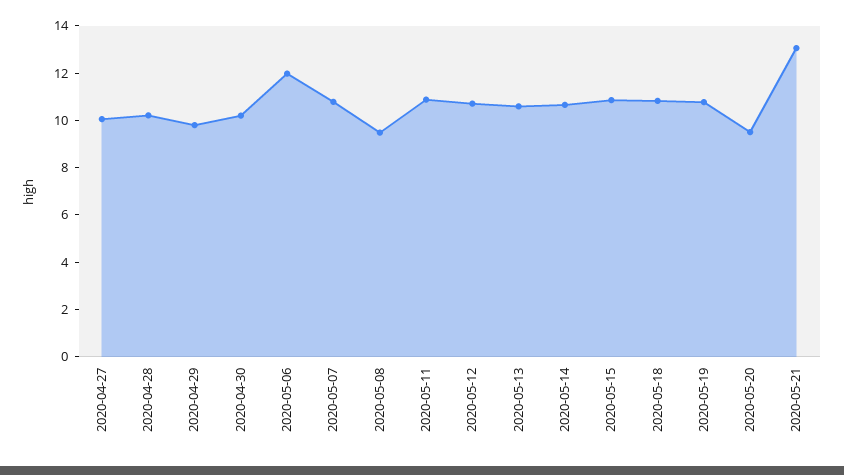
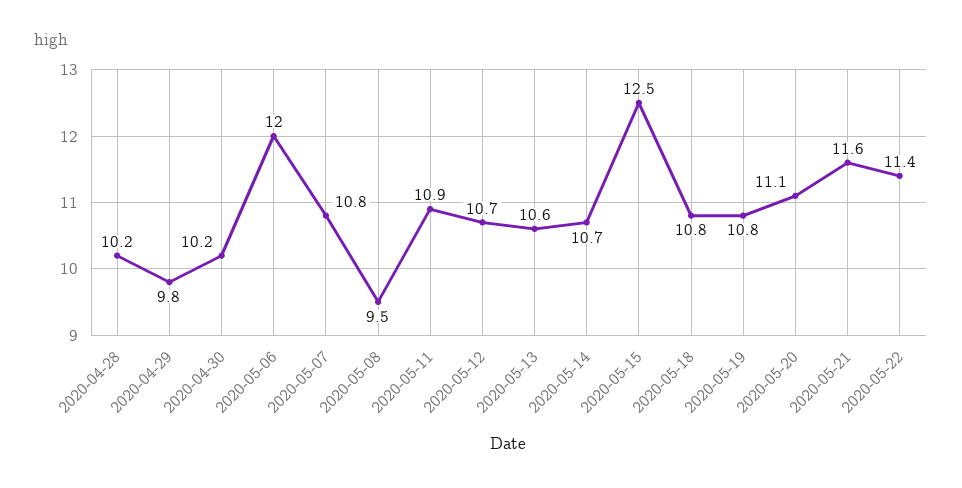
2020-04-27: 10 -> none
2020-05-15: 11 -> 12.5
2020-05-20: 9.5 -> 11.1
2020-05-21: 13 -> 11.6
2020-05-22: none -> 11.4

